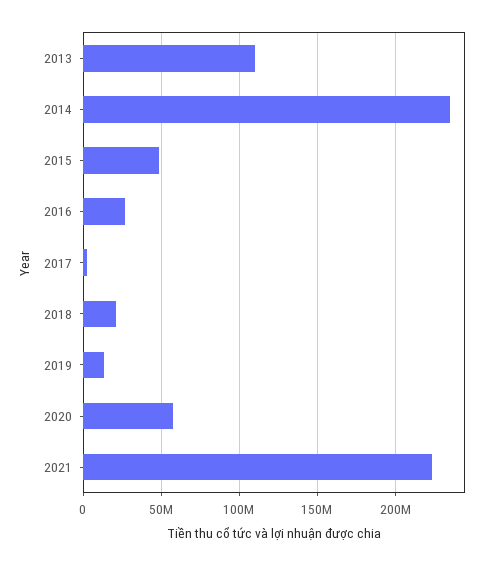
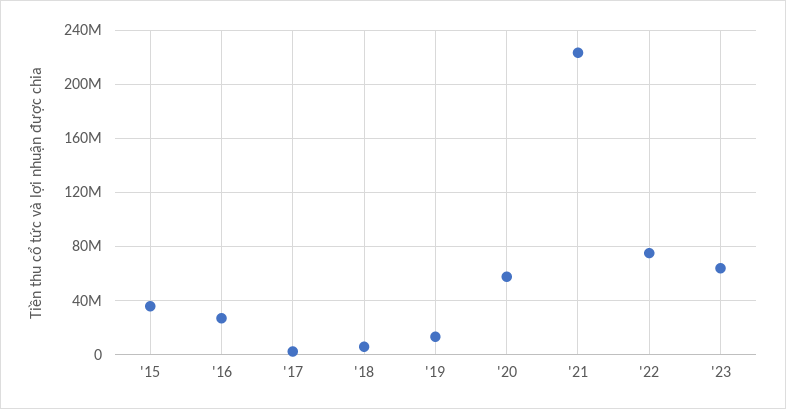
2013: 110000000 -> none
2014: 235000000 -> none
2015: 50000000 -> 35000000
2018: 20000000 -> 5000000
'22: none -> 75000000
'23: none -> 65000000

